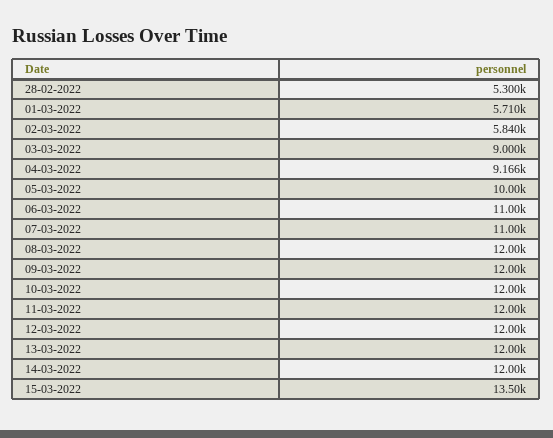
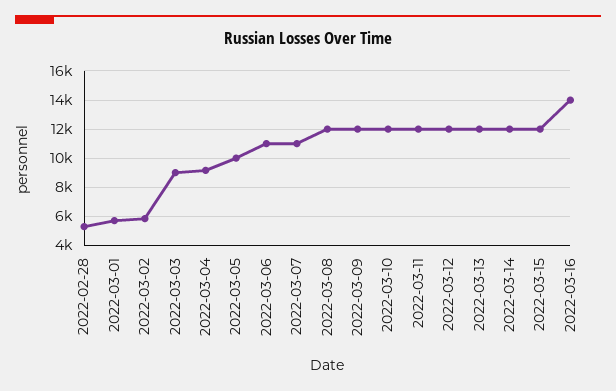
15-03-2022: 13500 -> 12000
2022-03-16: none -> 14000

